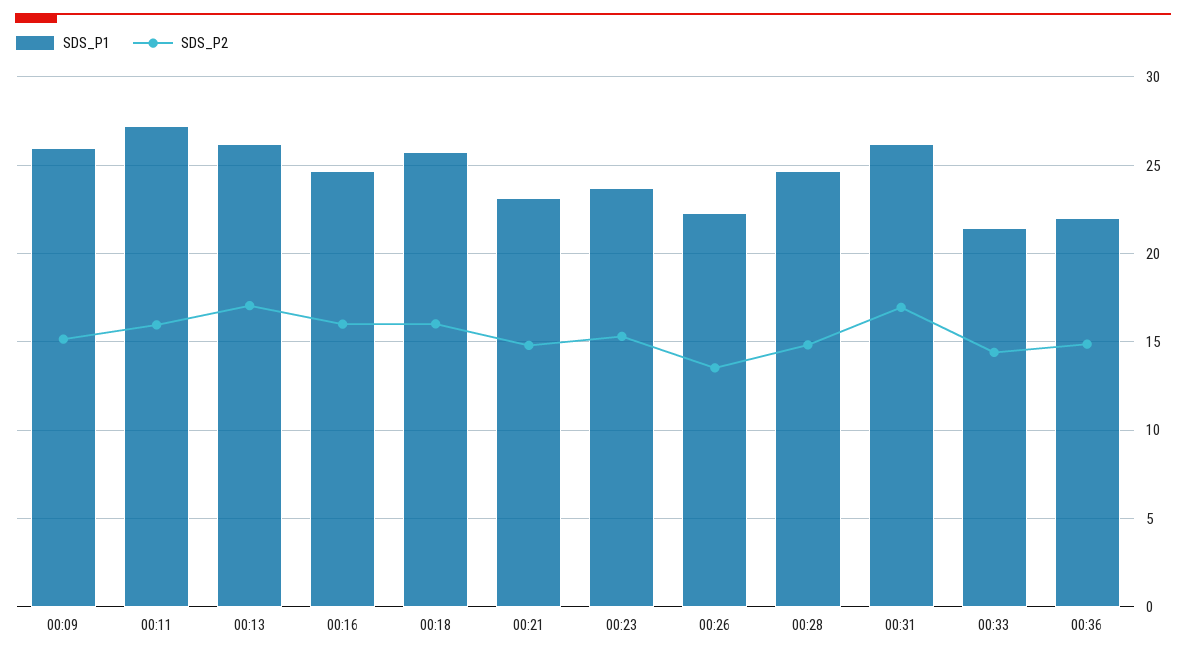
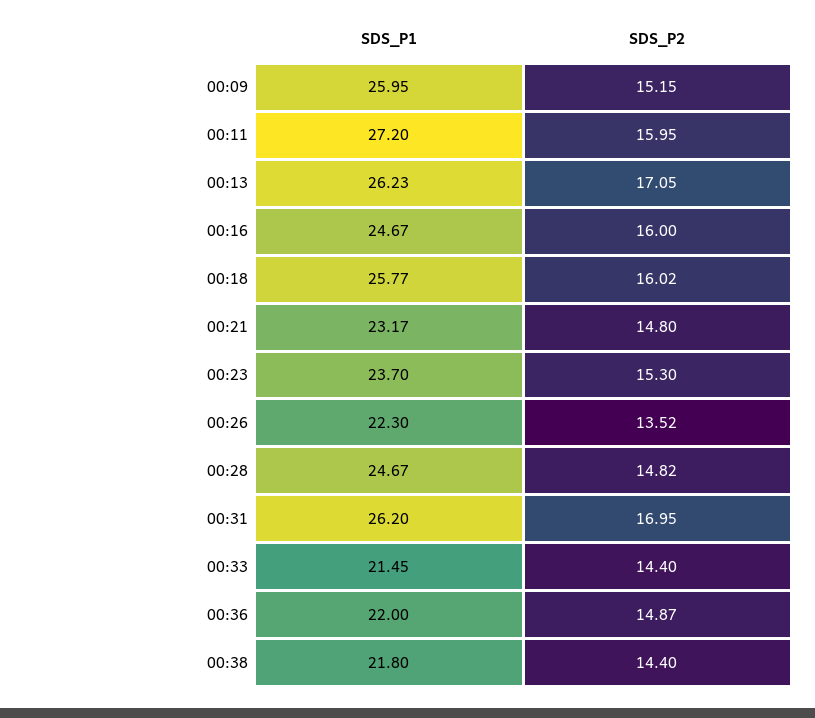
SDS_P1, 00:38: none -> 21.8
SDS_P2, 00:38: none -> 14.4

